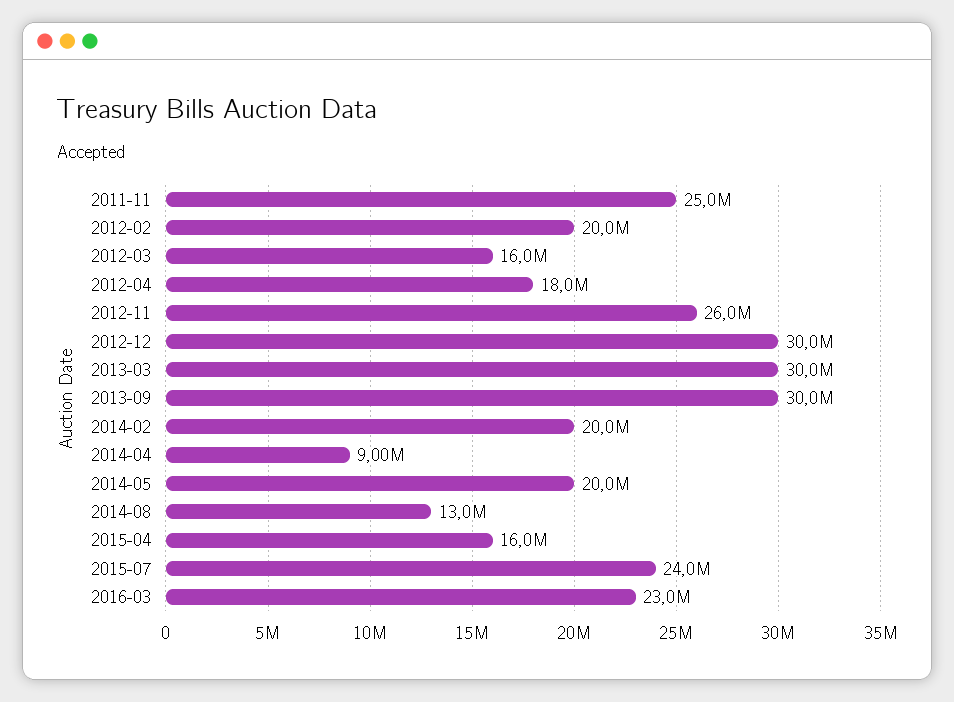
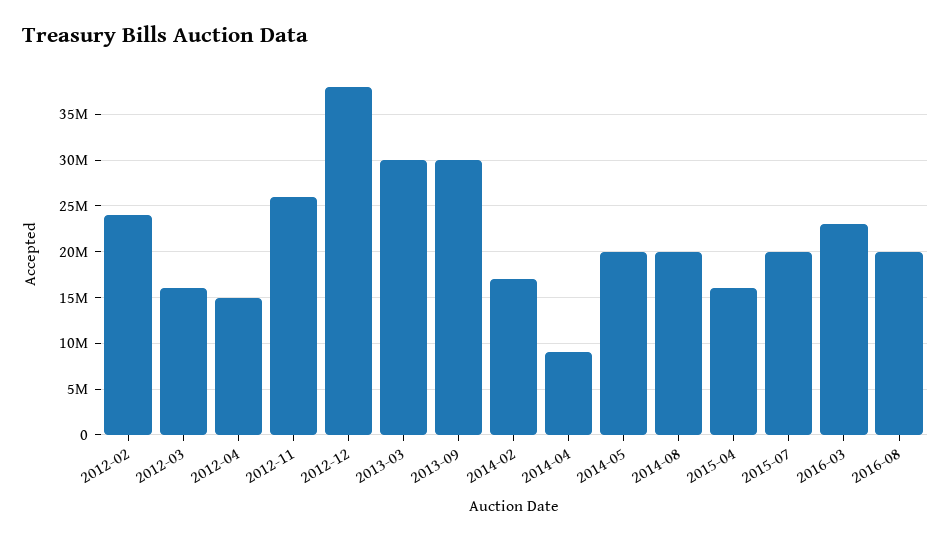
2011-11: 25000000 -> none
2012-02: 20000000 -> 24000000
2012-04: 18000000 -> 15000000
2012-12: 30000000 -> 38000000
2014-02: 20000000 -> 17000000
2014-08: 13000000 -> 20000000
2015-07: 24000000 -> 20000000
2016-08: none -> 20000000

